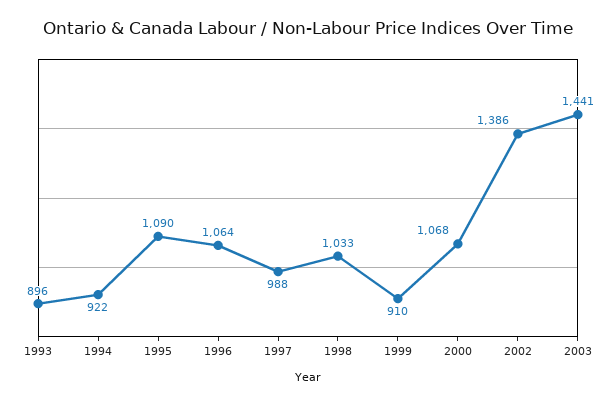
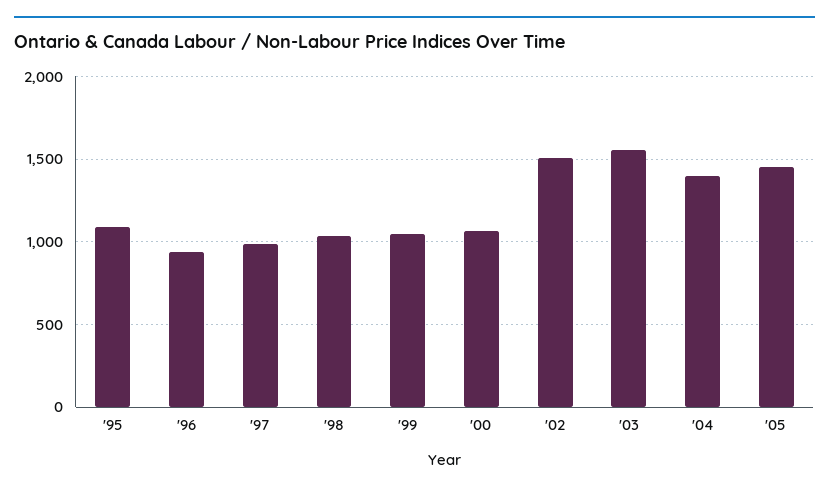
1993: 896 -> none
1994: 922 -> none
1996: 1064 -> 950
1999: 910 -> 1050
2002: 1386 -> 1500
2003: 1441 -> 1550
'04: none -> 1400
'05: none -> 1450

